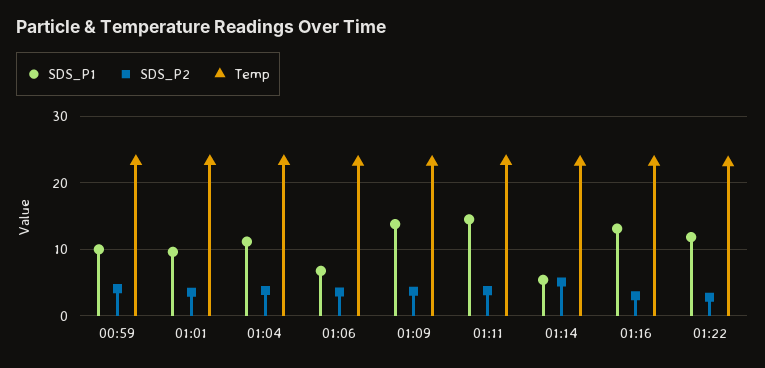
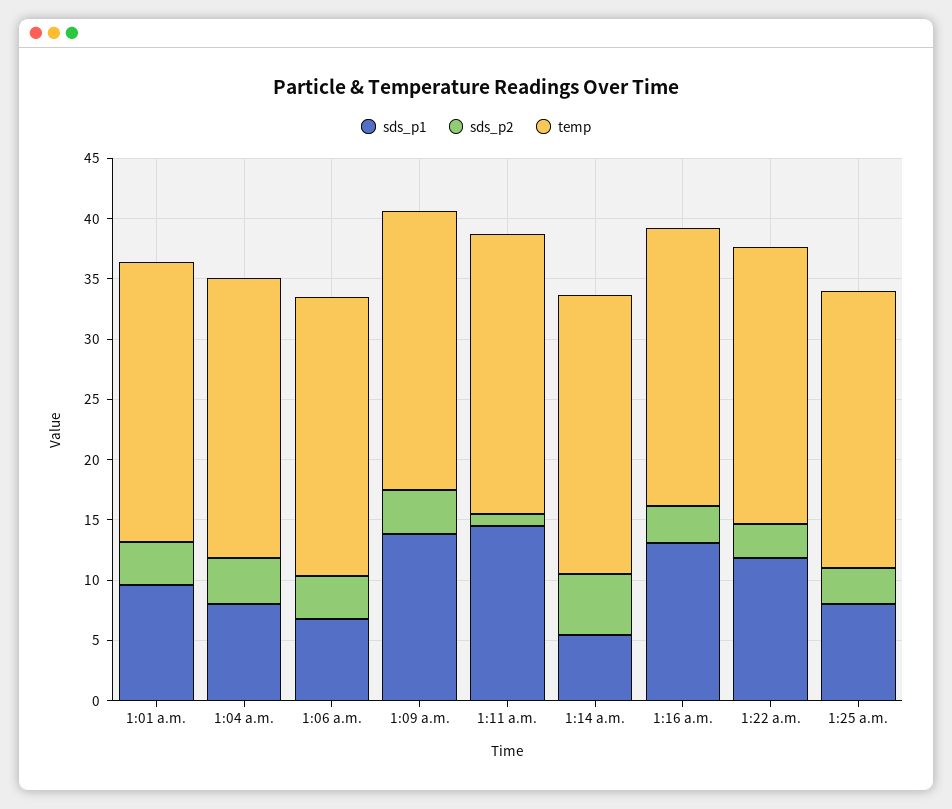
SDS_P1, 00:59: 10 -> none
SDS_P2, 00:59: 4 -> none
Temp, 00:59: 23 -> none
SDS_P1, 01:04: 11 -> 8
SDS_P2, 01:11: 4 -> 1
SDS_P1, 1:25 a.m.: none -> 8
SDS_P2, 1:25 a.m.: none -> 3
Temp, 1:25 a.m.: none -> 23

